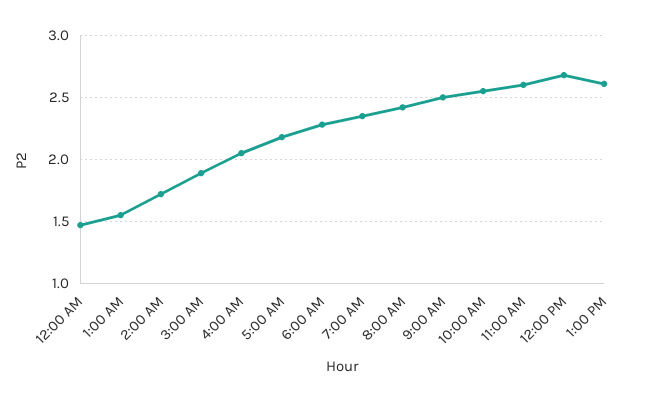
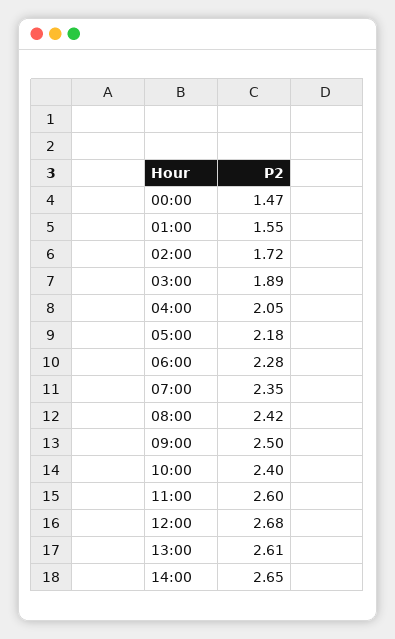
10:00 AM: 2.55 -> 2.4
14:00: none -> 2.65

